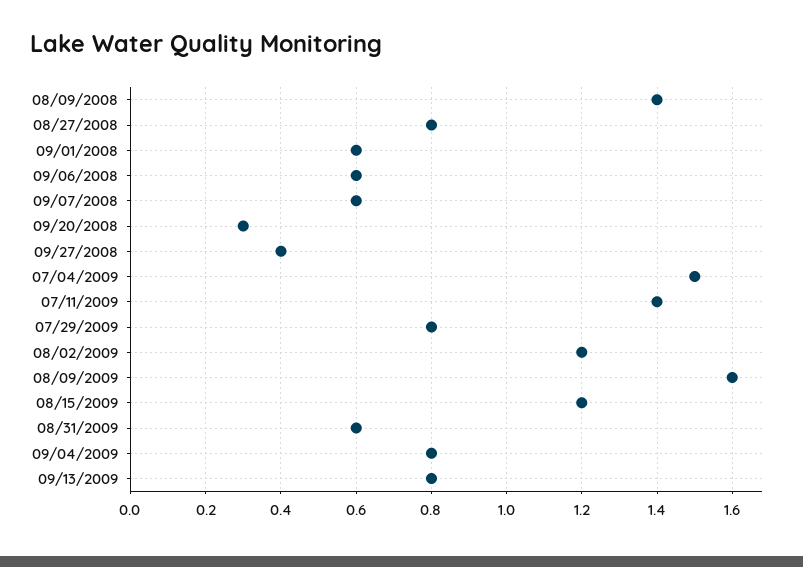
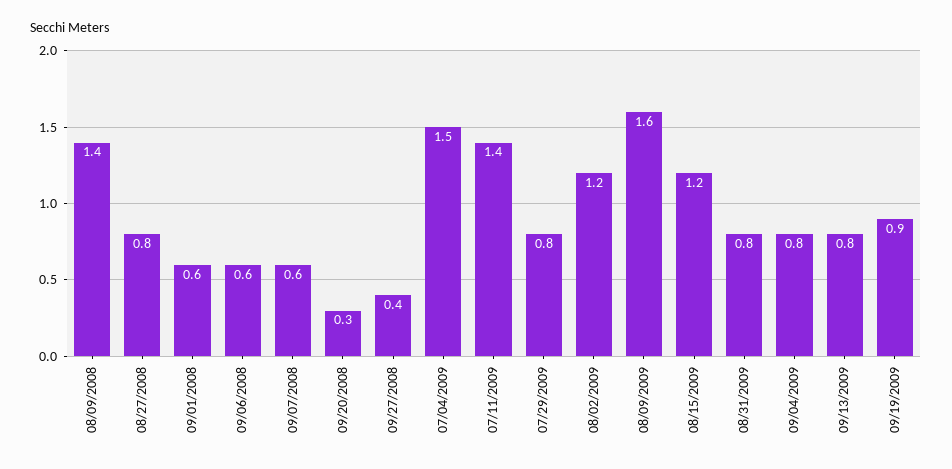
08/31/2009: 0.6 -> 0.8
09/19/2009: none -> 0.9

